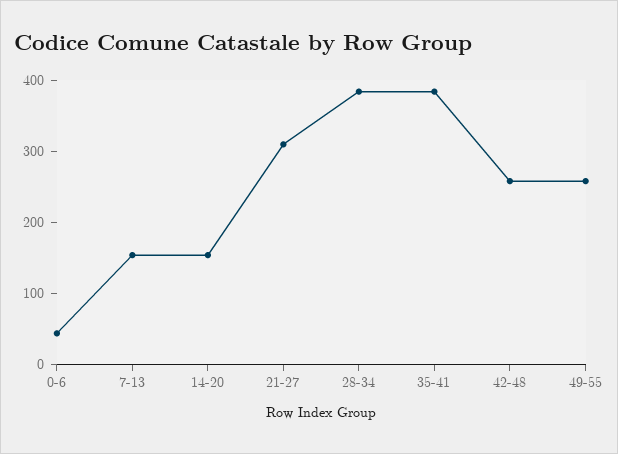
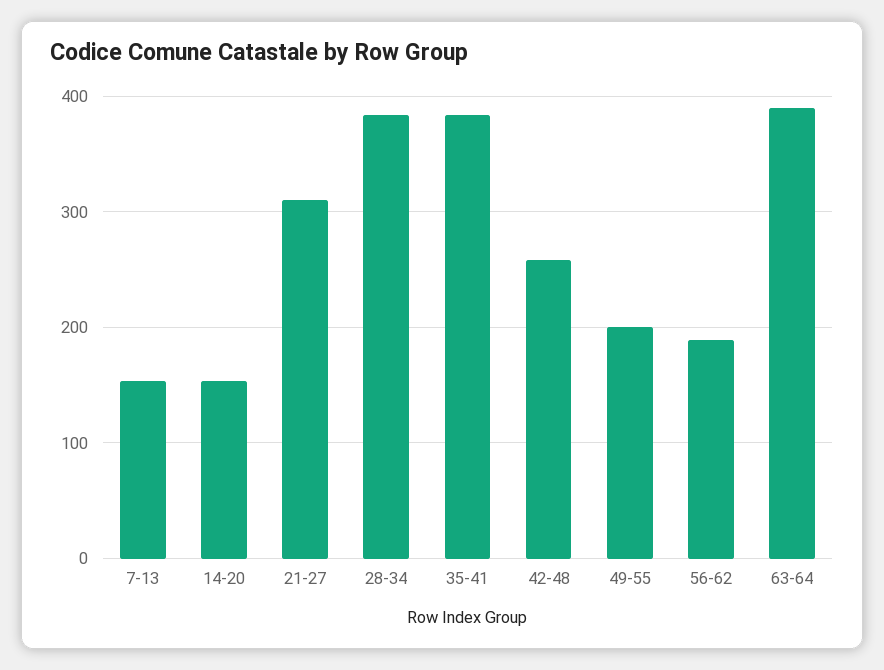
0-6: 40 -> none
49-55: 260 -> 200
56-62: none -> 190
63-64: none -> 390

